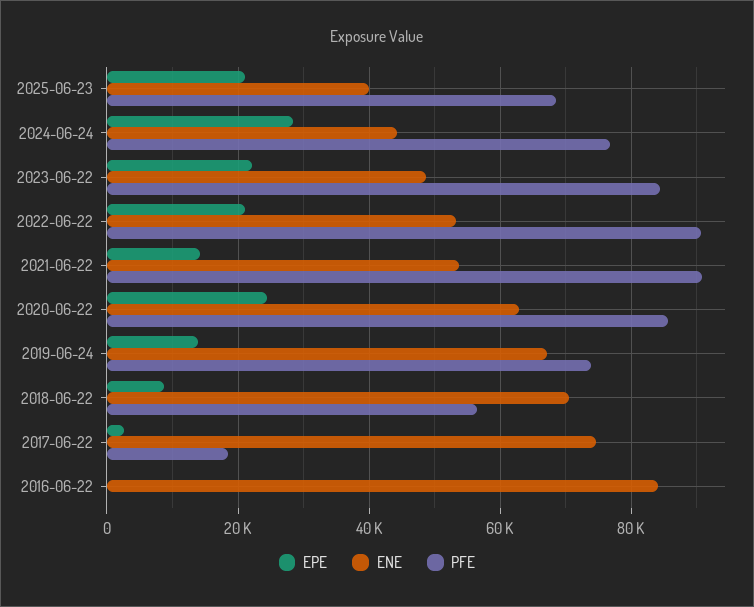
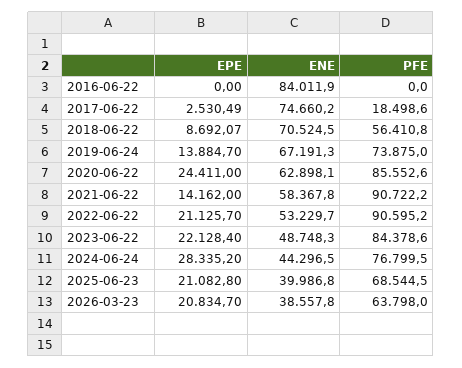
ENE, 2021-06-22: 54000 -> 58367.8
EPE, 2026-03-23: none -> 20834.7
ENE, 2026-03-23: none -> 38557.8
PFE, 2026-03-23: none -> 63798

